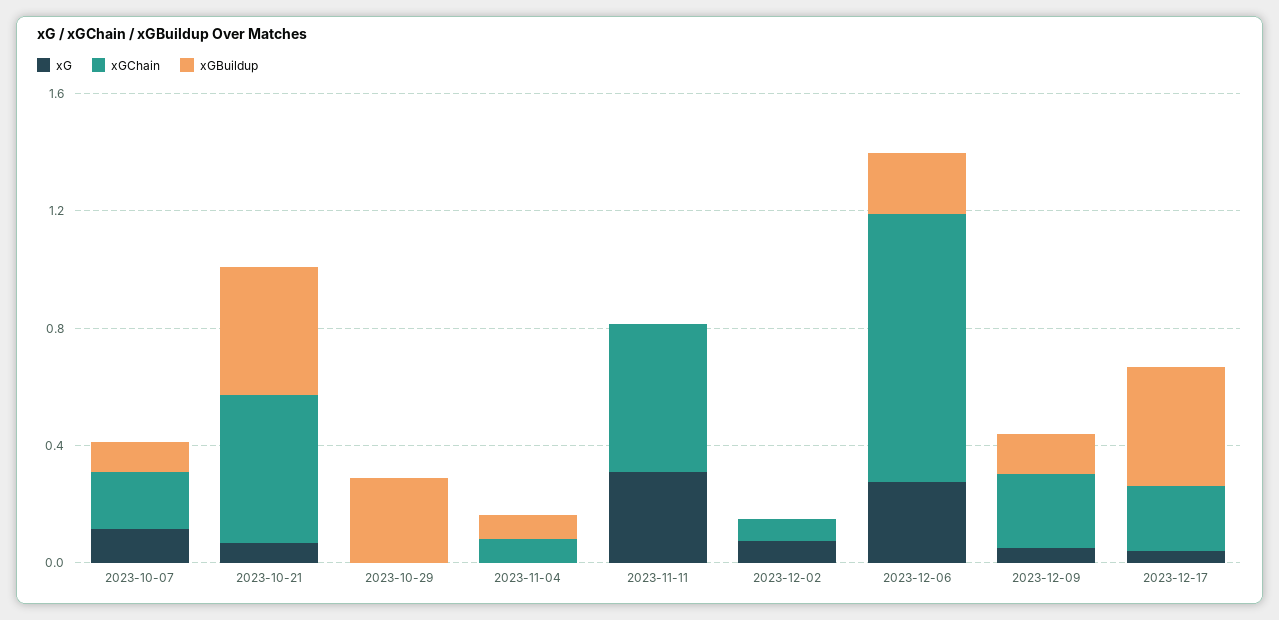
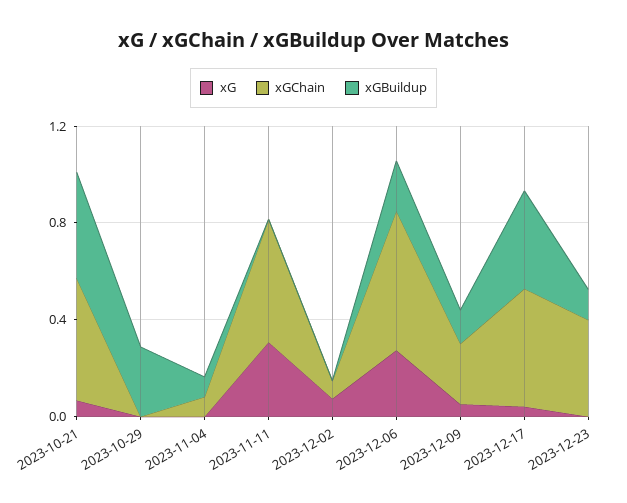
xG, 2023-10-07: 0.1 -> none
xGChain, 2023-10-07: 0.2 -> none
xGBuildup, 2023-10-07: 0.1 -> none
xGChain, 2023-12-06: 0.9 -> 0.6
xGChain, 2023-12-17: 0.2 -> 0.5
xG, 2023-12-23: none -> 0
xGChain, 2023-12-23: none -> 0.4
xGBuildup, 2023-12-23: none -> 0.1

